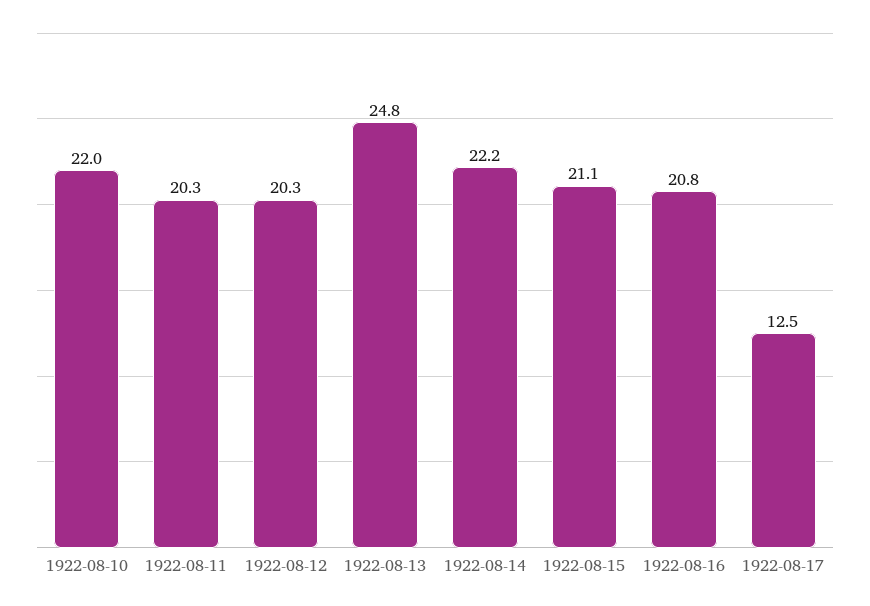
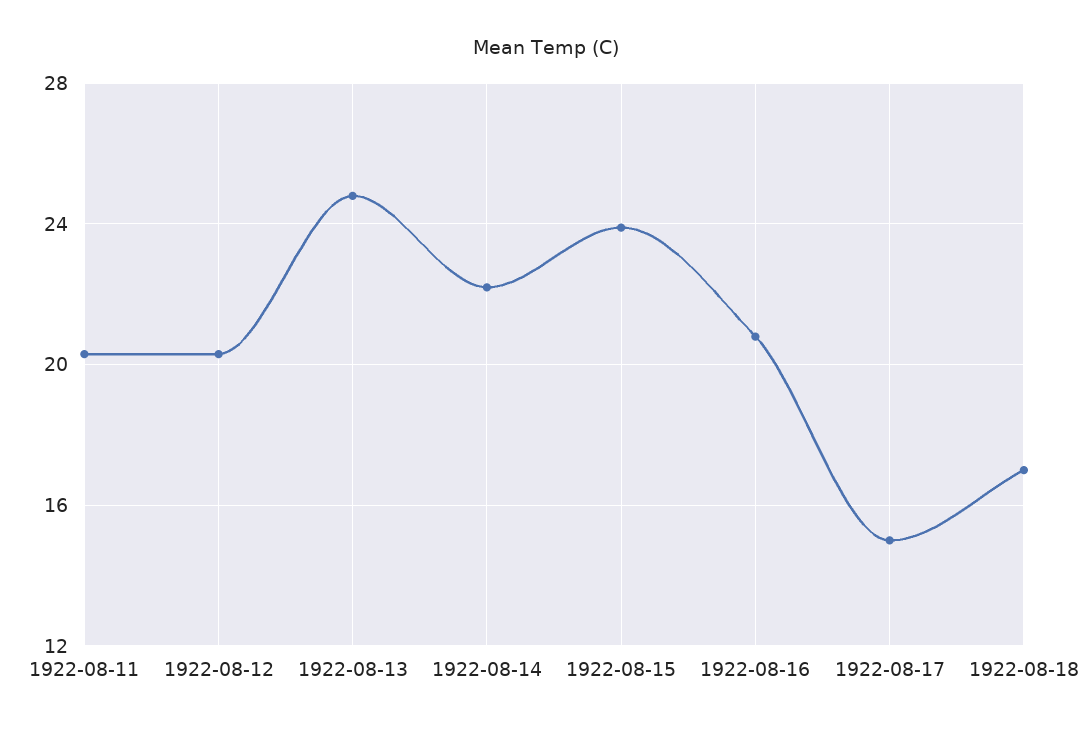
1922-08-10: 22 -> none
1922-08-15: 21.1 -> 24
1922-08-17: 12.5 -> 15
1922-08-18: none -> 17

